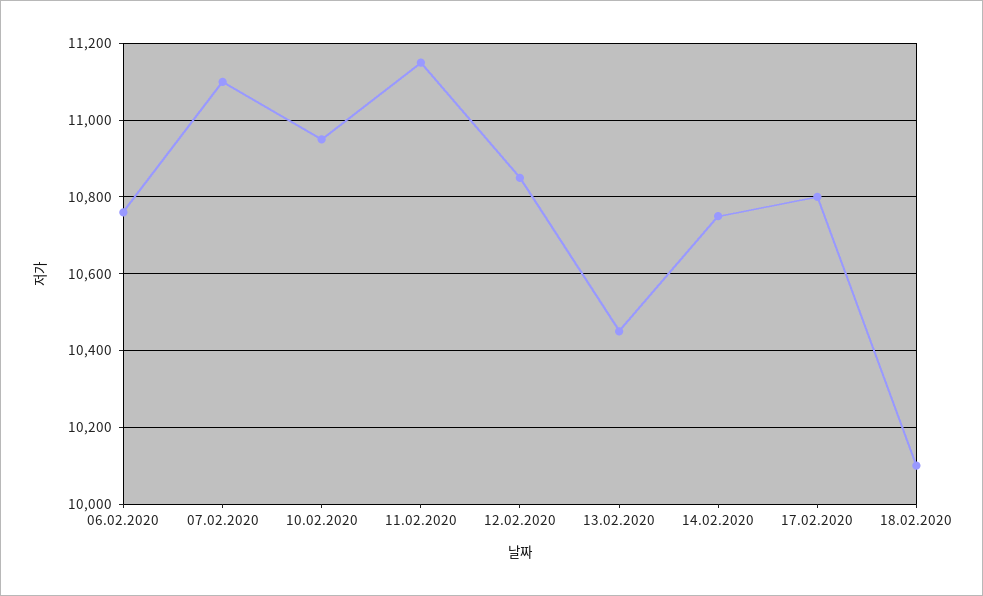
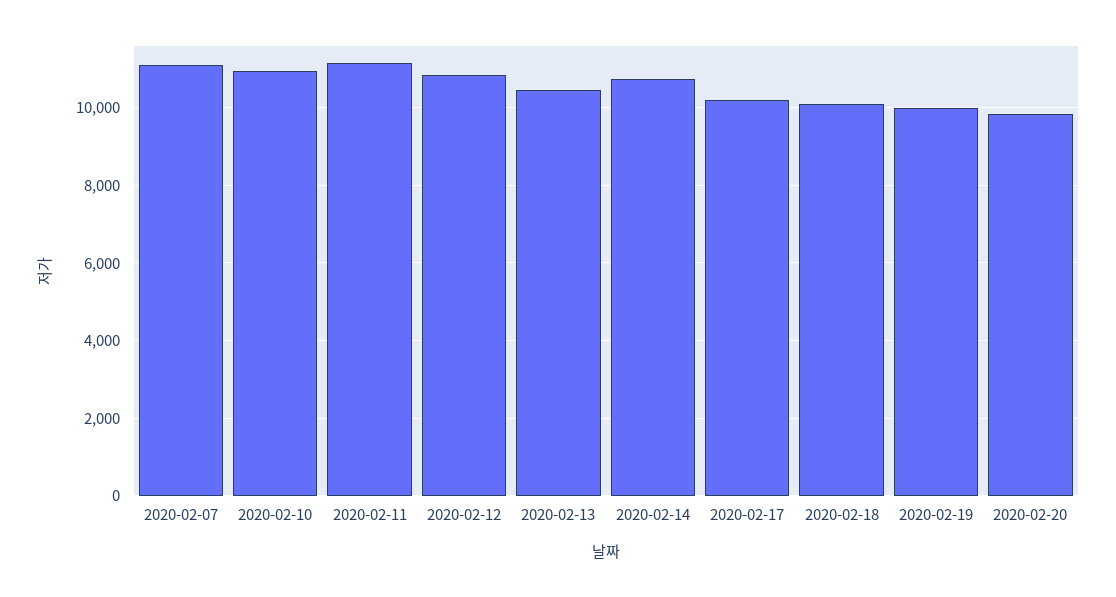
06.02.2020: 10760 -> none
17.02.2020: 10800 -> 10200
2020-02-19: none -> 10000
2020-02-20: none -> 9800

